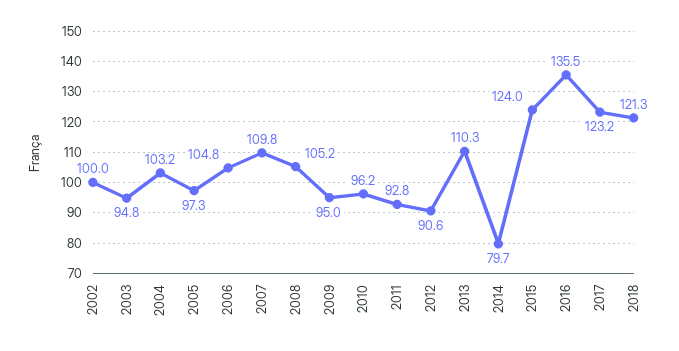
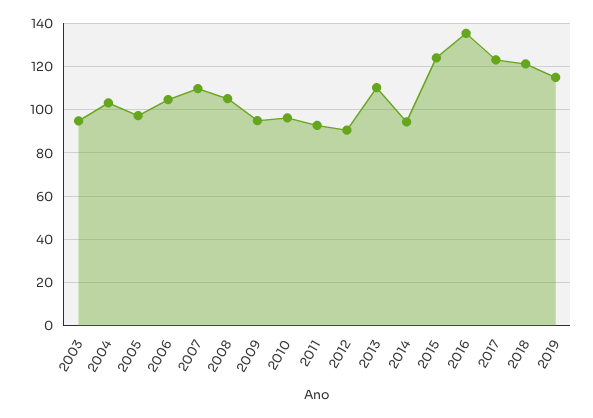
2002: 100 -> none
2014: 79.7 -> 95
2019: none -> 115

